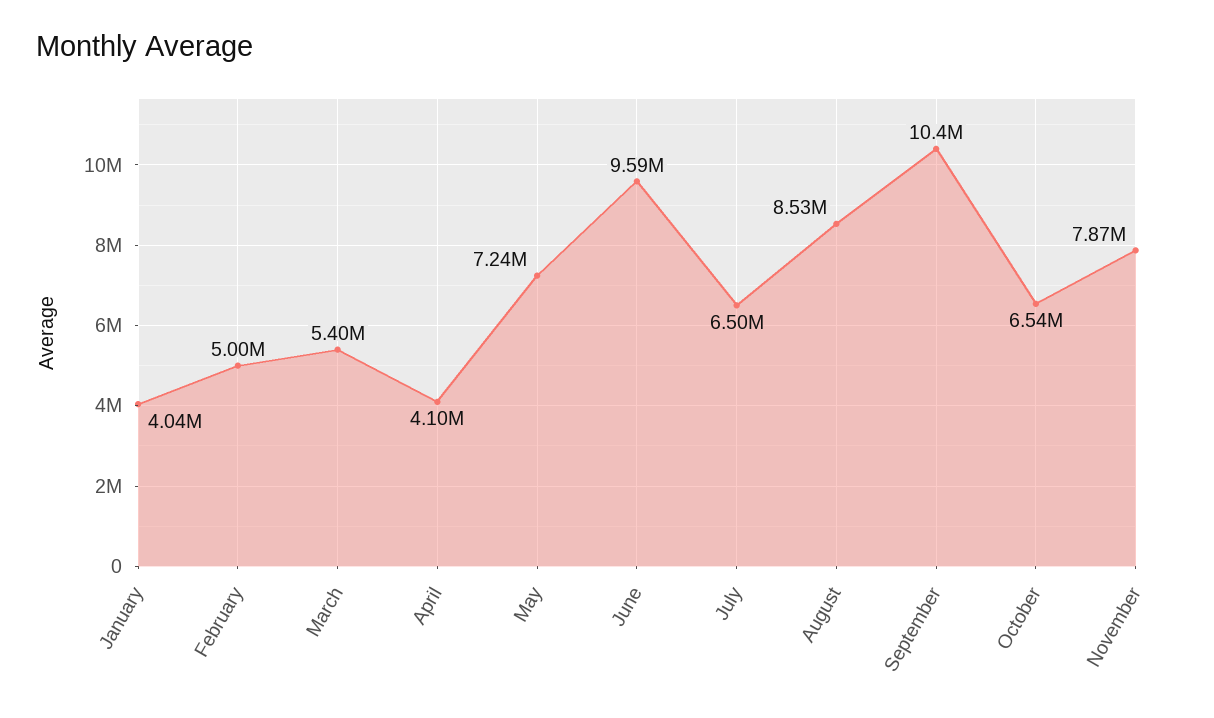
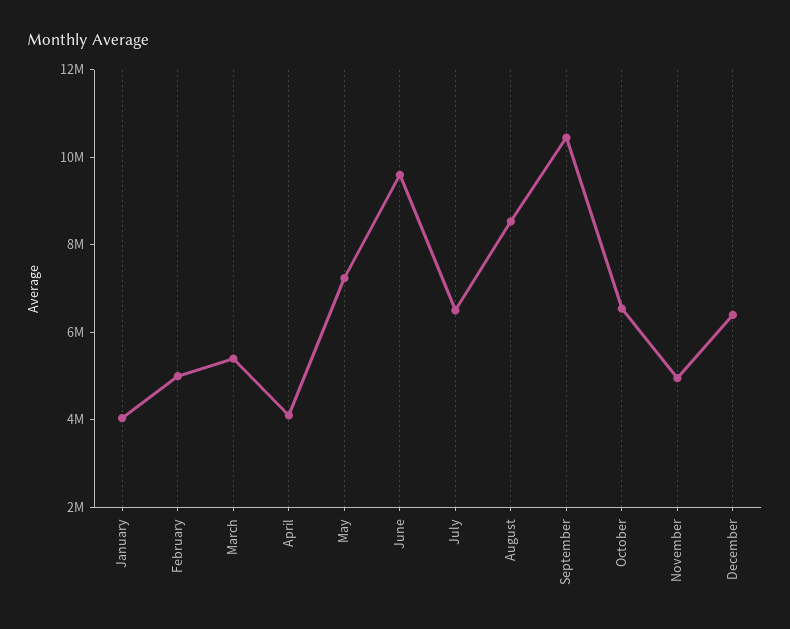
November: 7870000 -> 5000000
December: none -> 6500000

